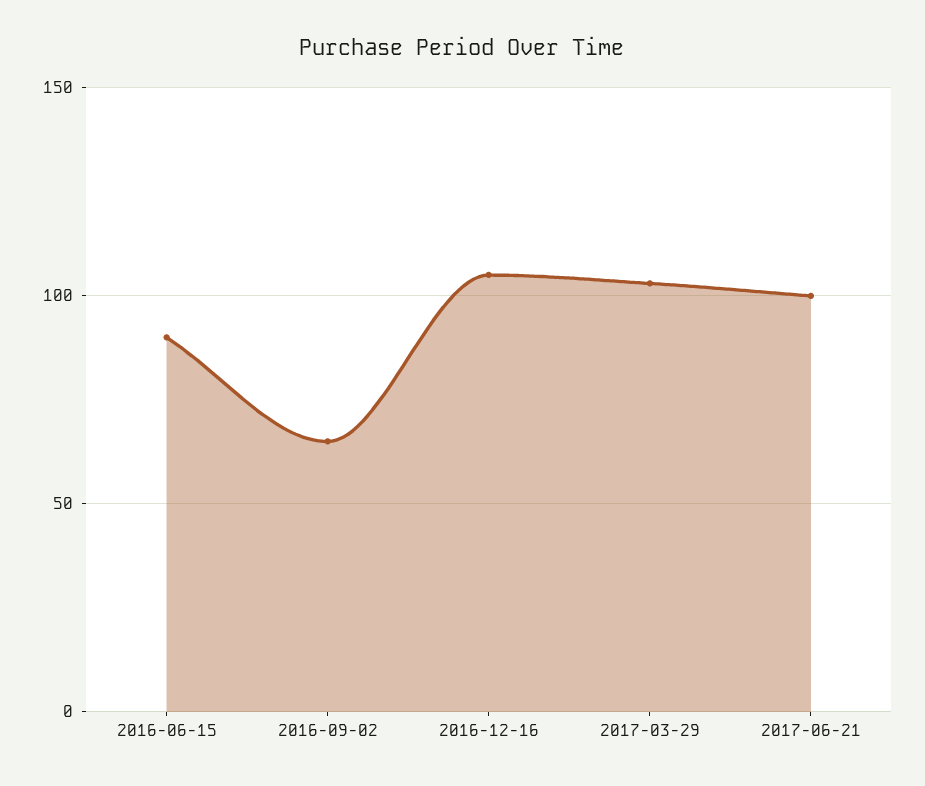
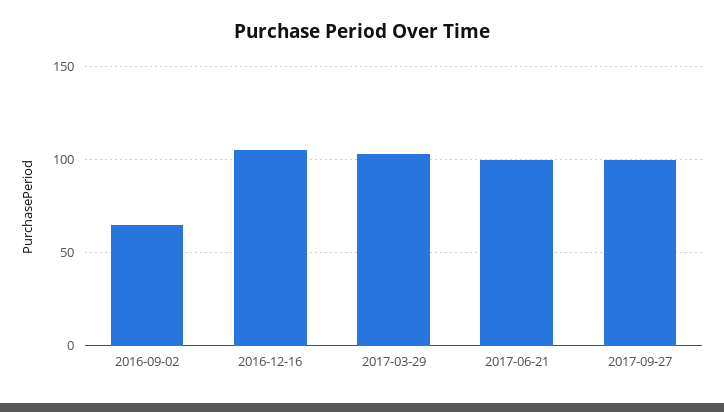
2016-06-15: 90 -> none
2017-09-27: none -> 100

